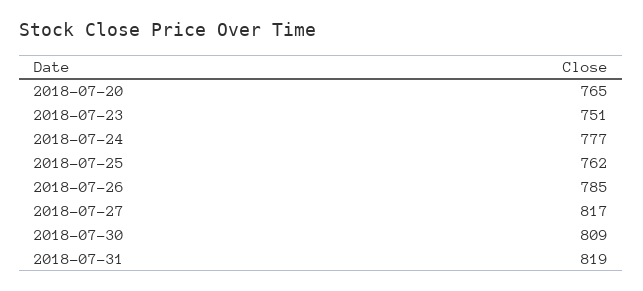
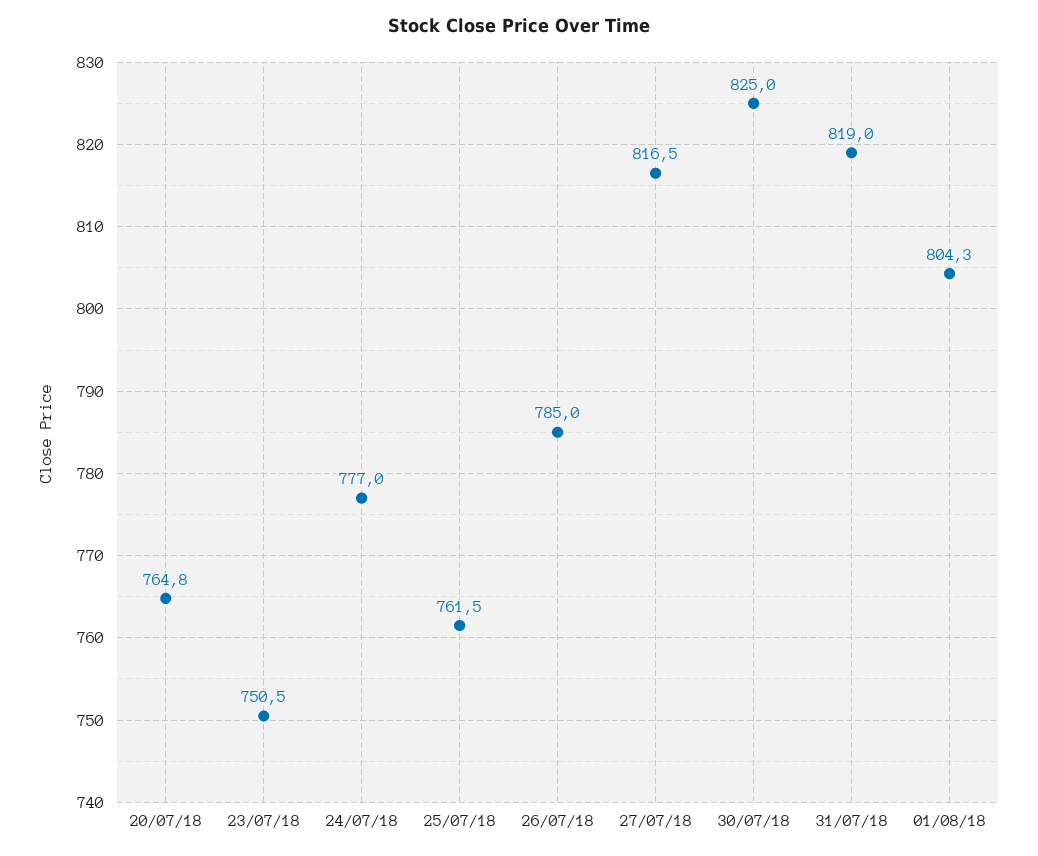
2018-07-30: 809 -> 825
01/08/18: none -> 804.3

